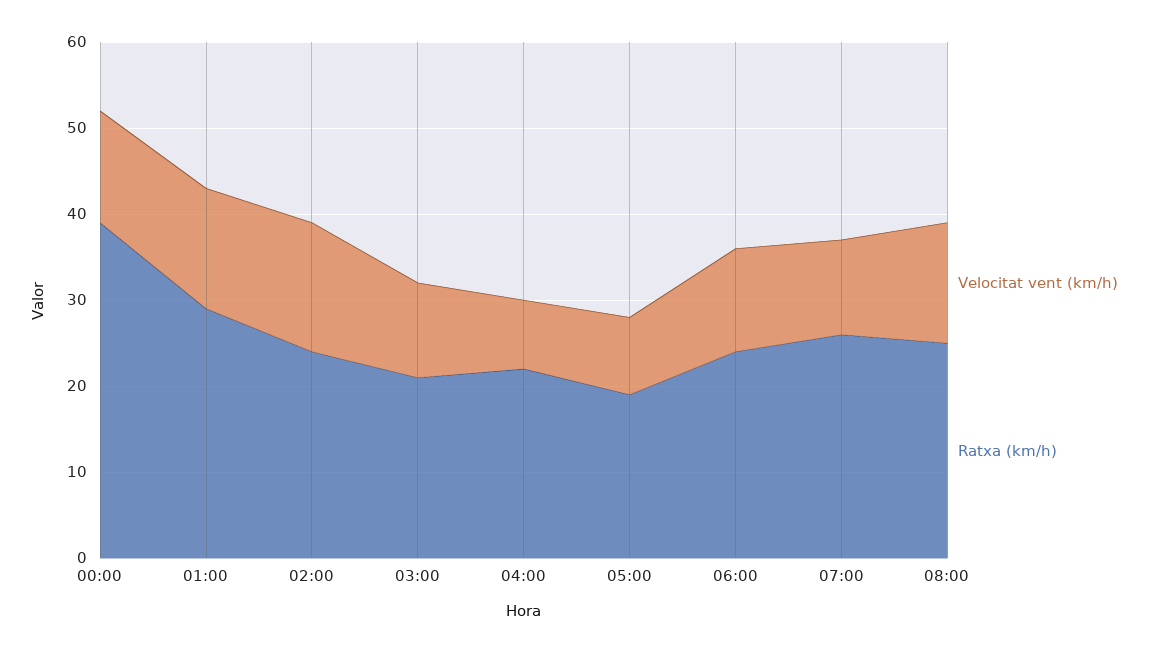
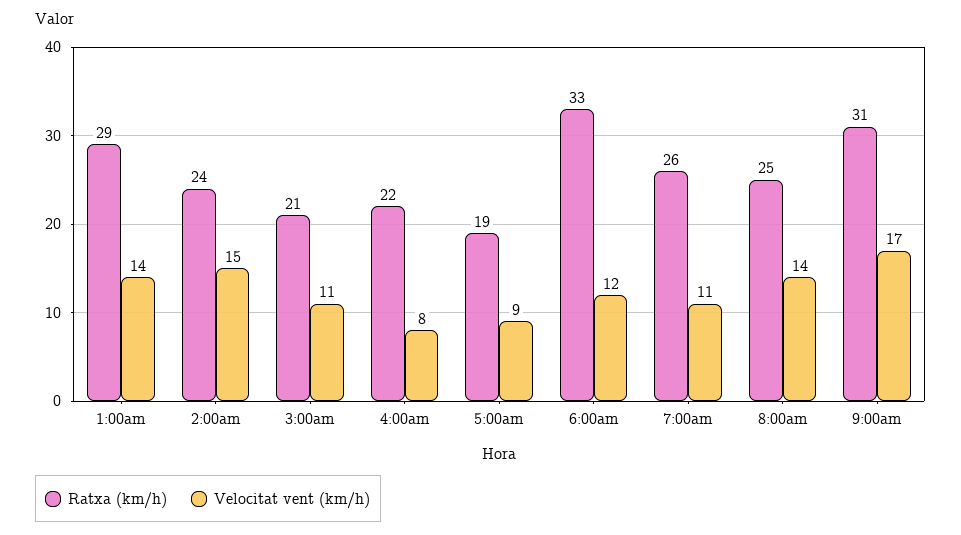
Velocitat vent (km/h), 00:00: 13 -> none
Ratxa (km/h), 00:00: 39 -> none
Ratxa (km/h), 06:00: 24 -> 33
Ratxa (km/h), 9:00am: none -> 31
Velocitat vent (km/h), 9:00am: none -> 17

